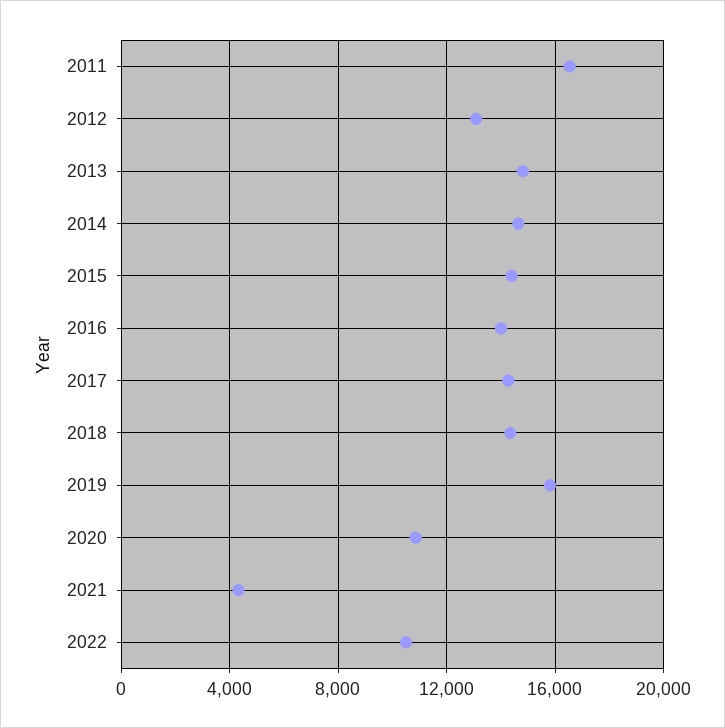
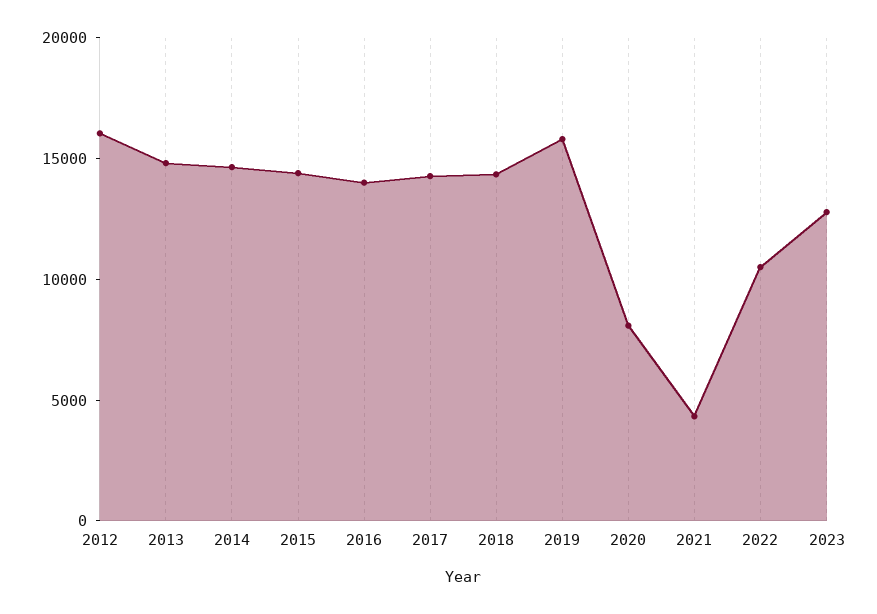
2011: 16500 -> none
2012: 13000 -> 16000
2020: 11000 -> 8000
2023: none -> 13000

